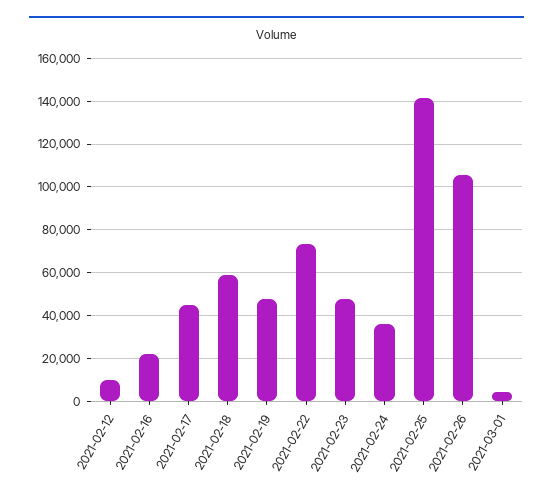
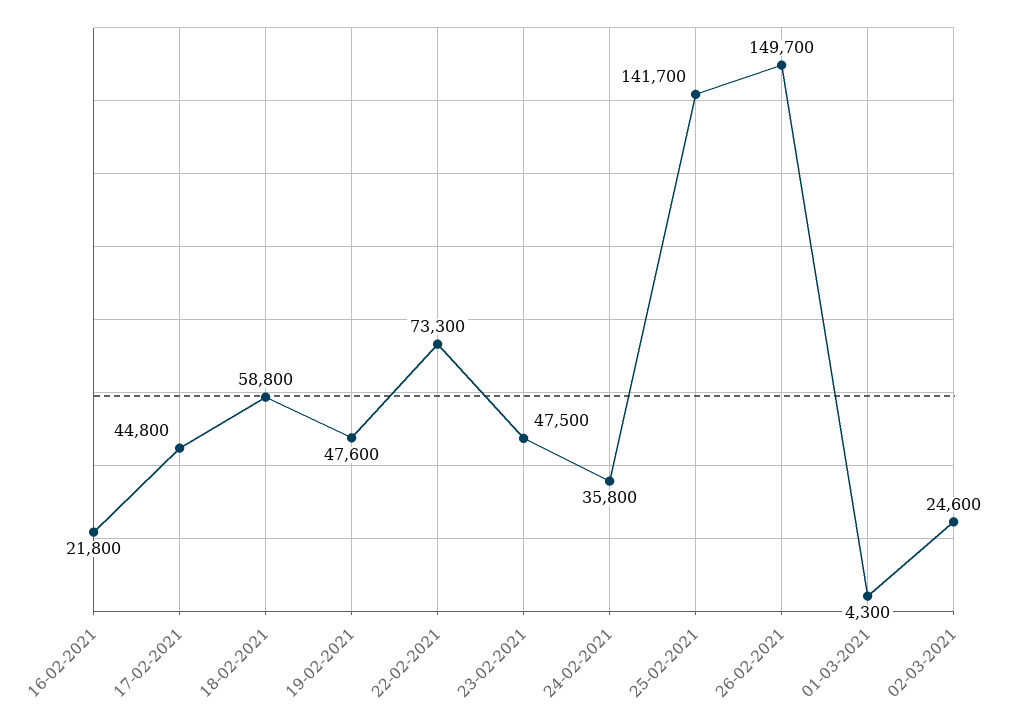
2021-02-12: 10000 -> none
2021-02-26: 105000 -> 149700
02-03-2021: none -> 24600

